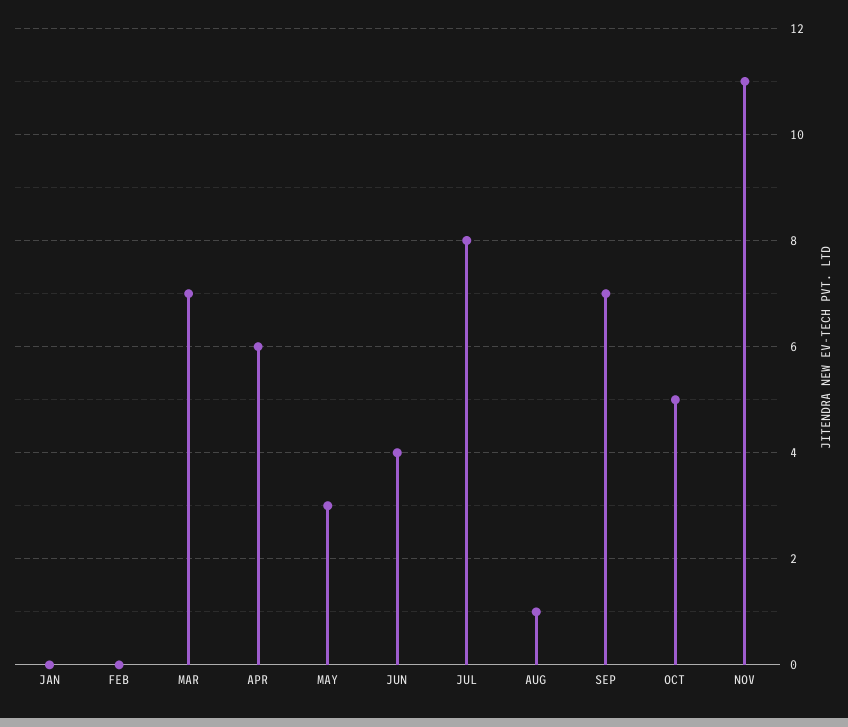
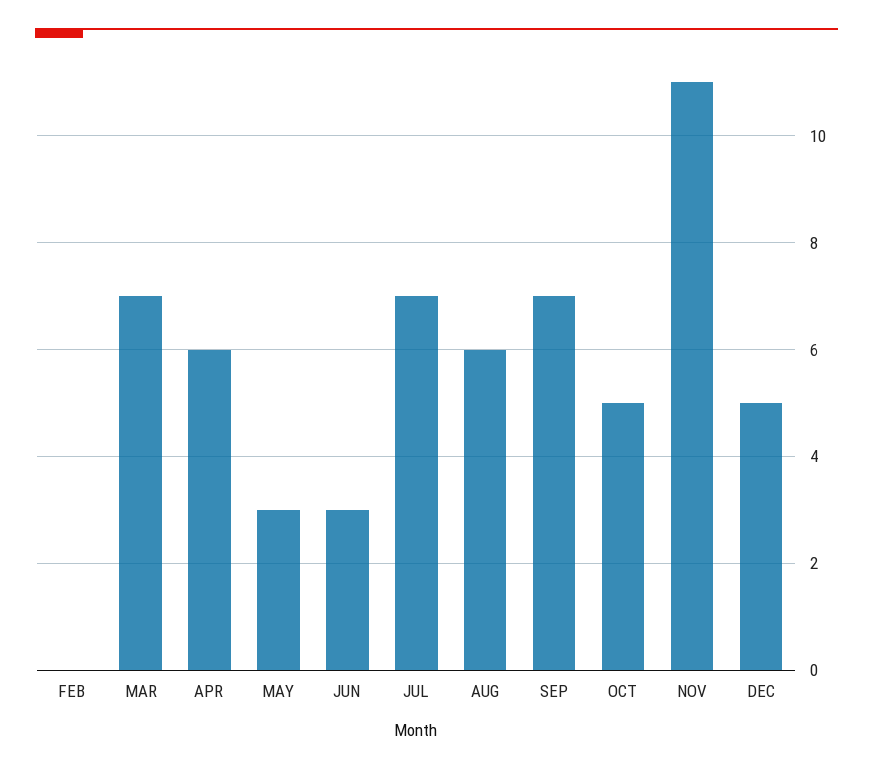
JAN: 0 -> none
JUN: 4 -> 3
JUL: 8 -> 7
AUG: 1 -> 6
DEC: none -> 5

